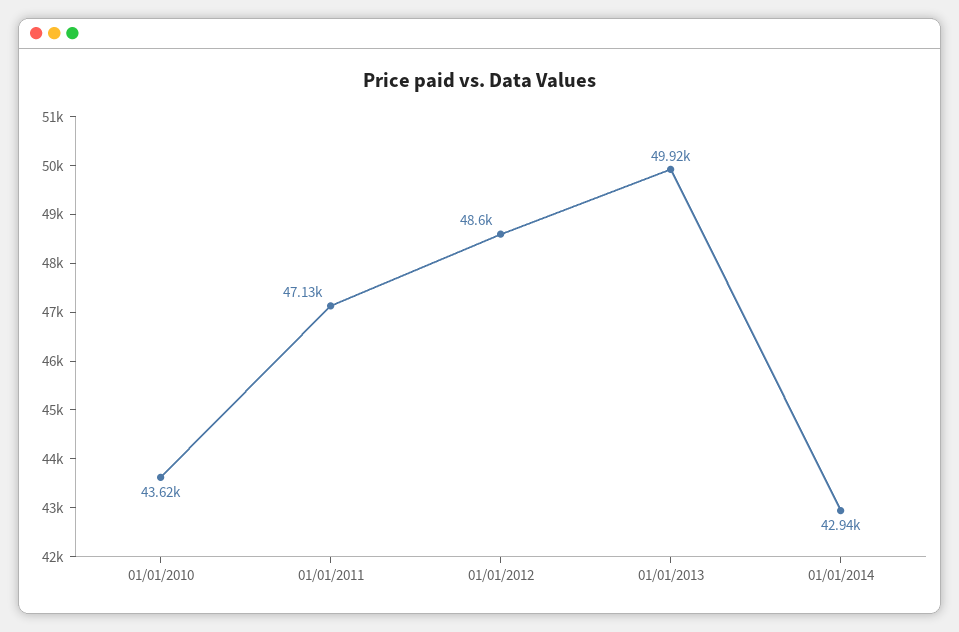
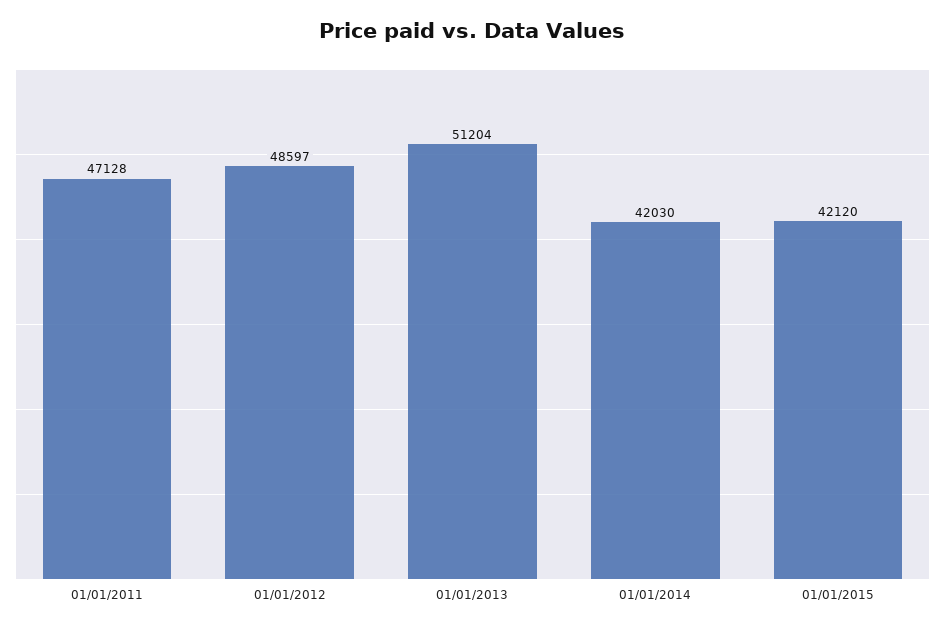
01/01/2010: 43620 -> none
01/01/2013: 49920 -> 51204
01/01/2014: 42940 -> 42030
01/01/2015: none -> 42120

